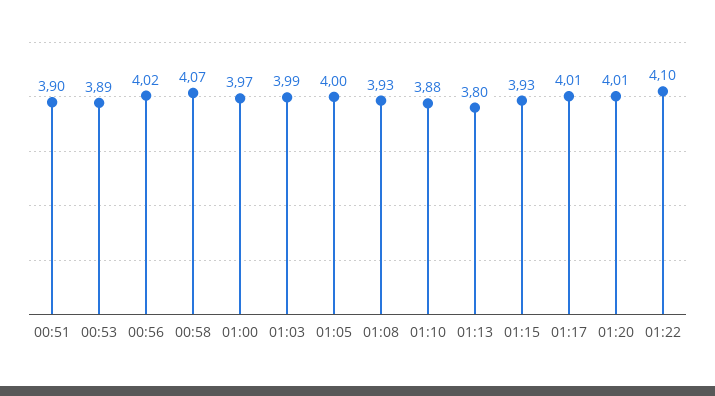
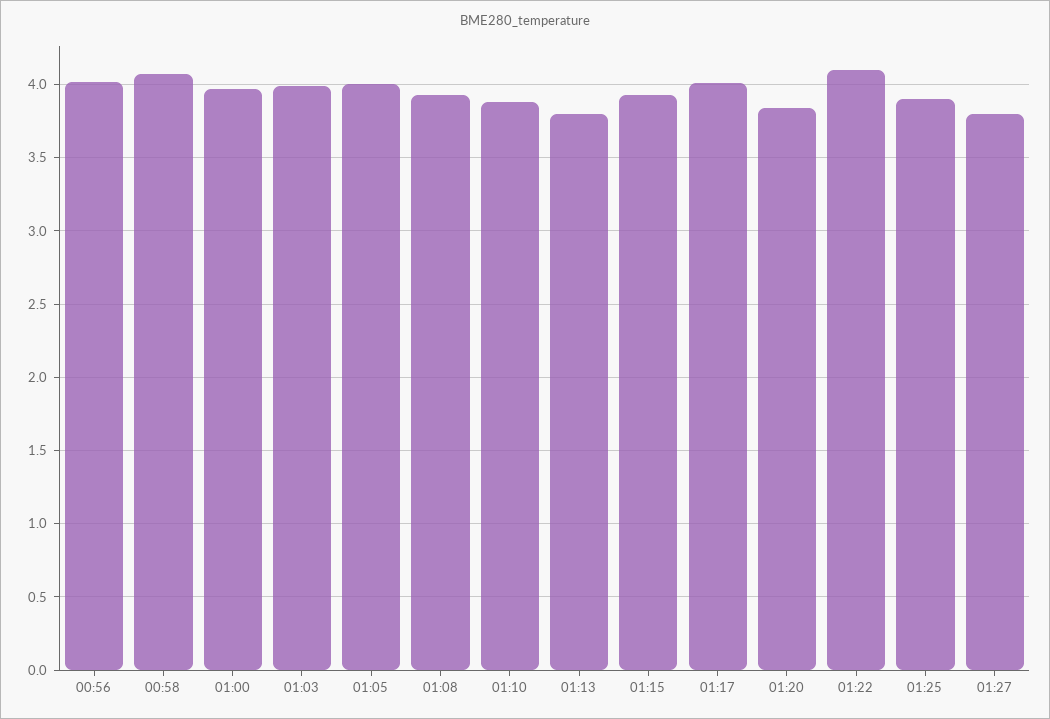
00:51: 3.9 -> none
00:53: 3.89 -> none
01:20: 4.01 -> 3.85
01:25: none -> 3.9
01:27: none -> 3.8

